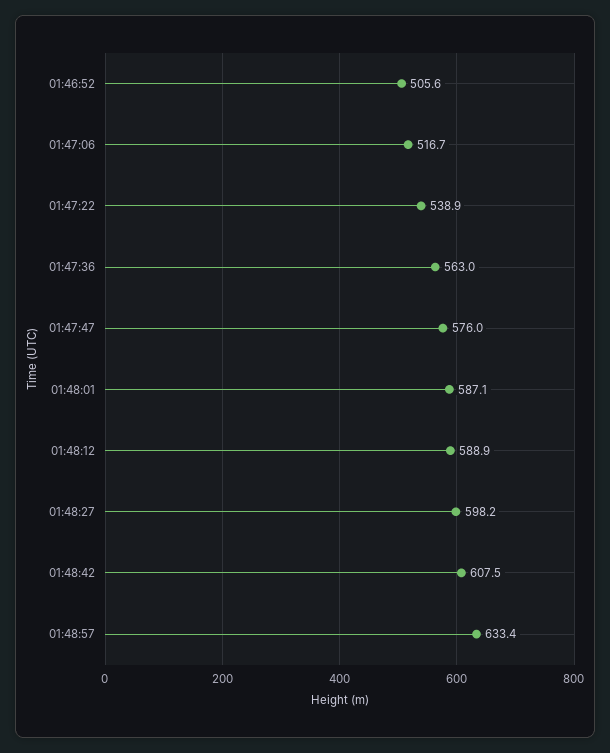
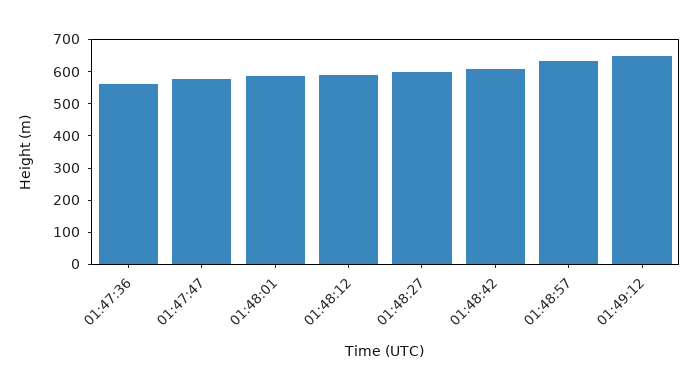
01:46:52: 505.6 -> none
01:47:06: 516.7 -> none
01:47:22: 538.9 -> none
01:49:12: none -> 650

